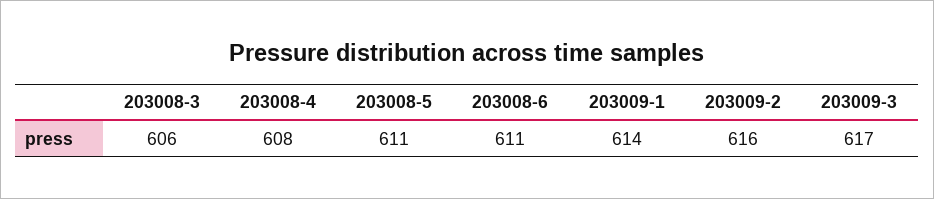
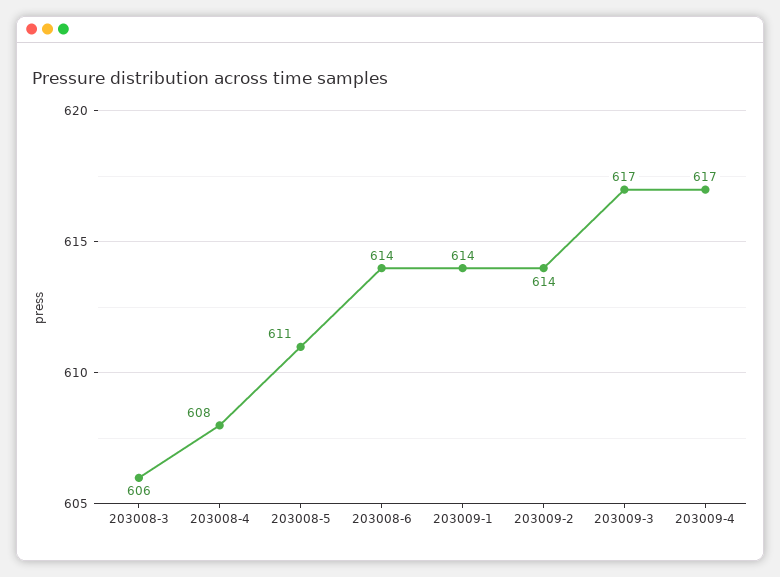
203008-6: 611 -> 614
203009-2: 616 -> 614
203009-4: none -> 617

